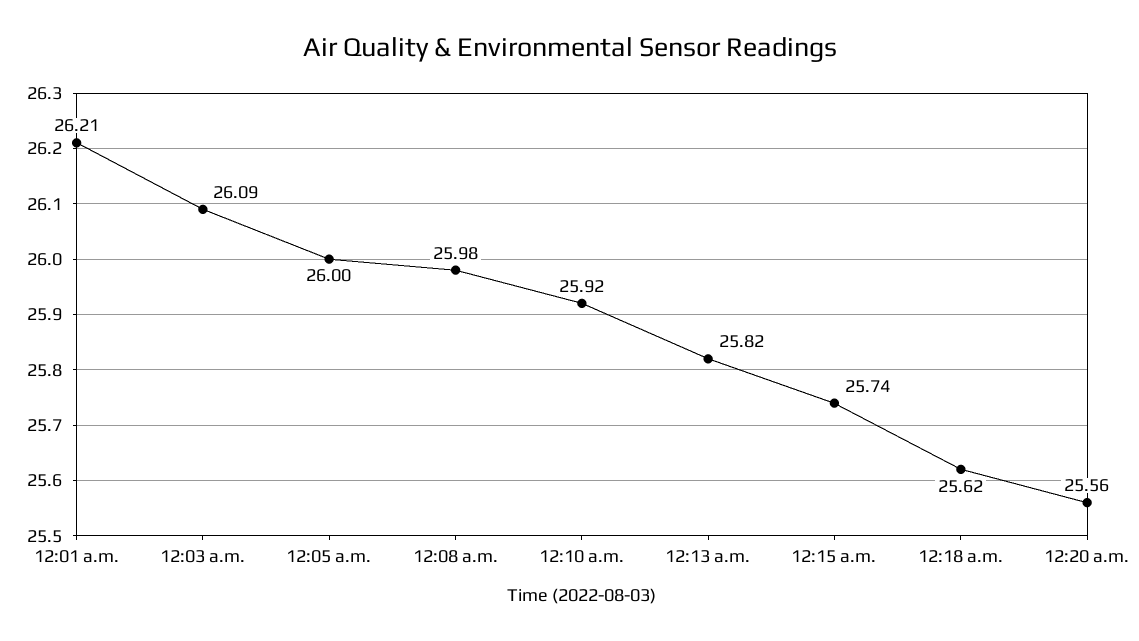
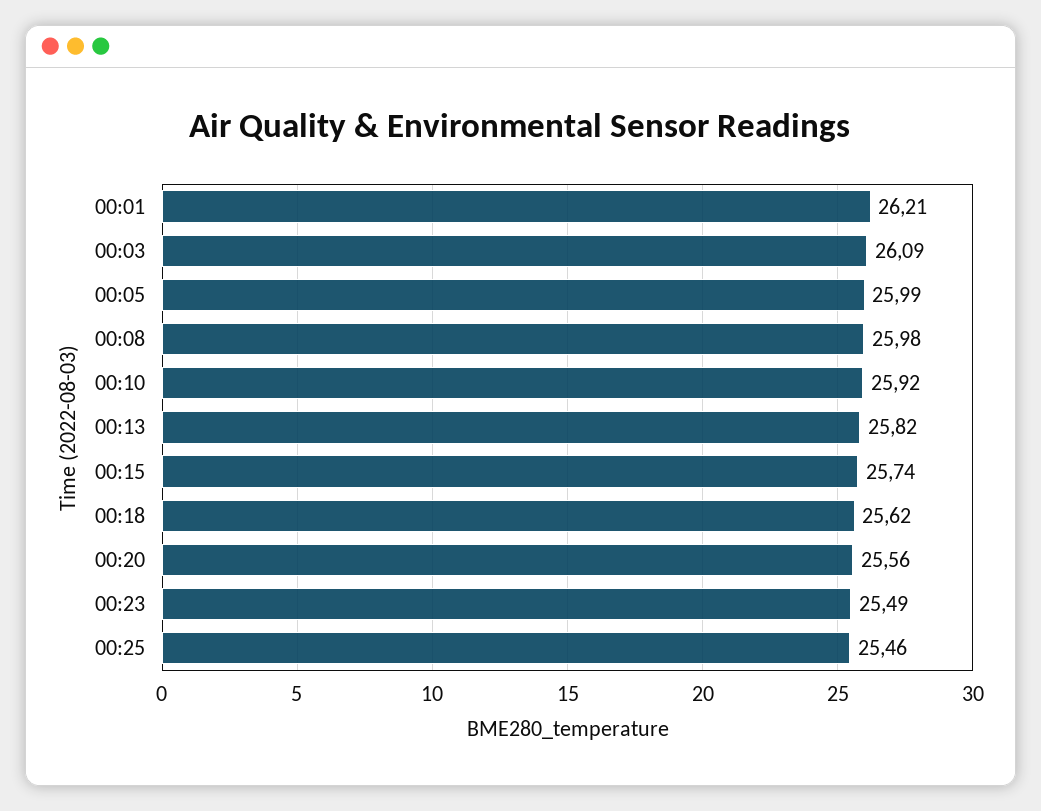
12:05 a.m.: 26 -> 25.99
00:23: none -> 25.49
00:25: none -> 25.46

